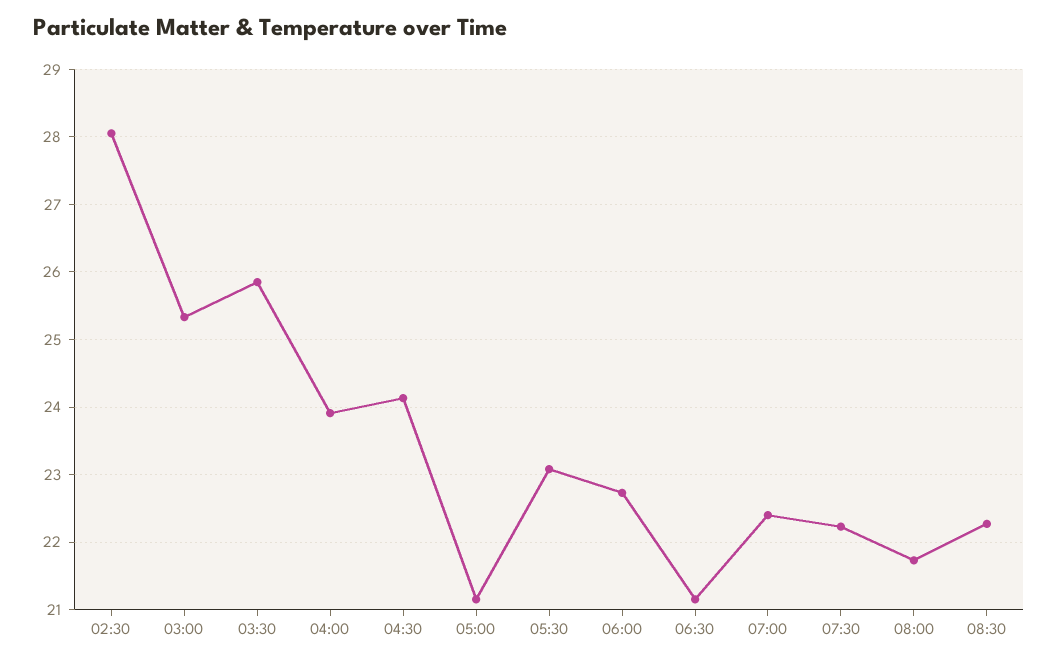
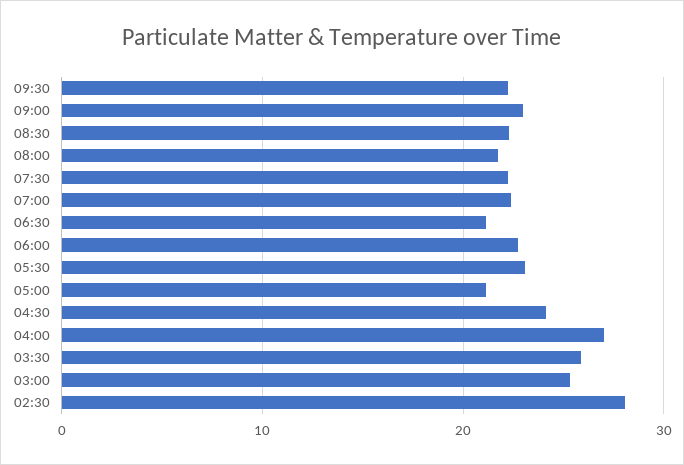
04:00: 23.9 -> 27
09:30: none -> 22
09:00: none -> 23

